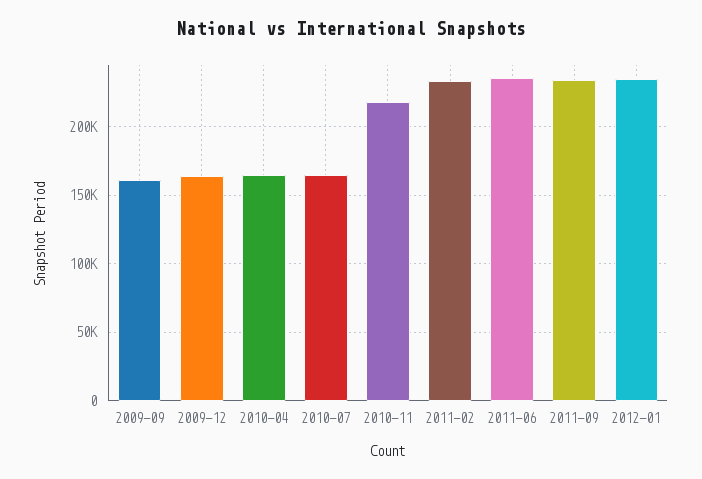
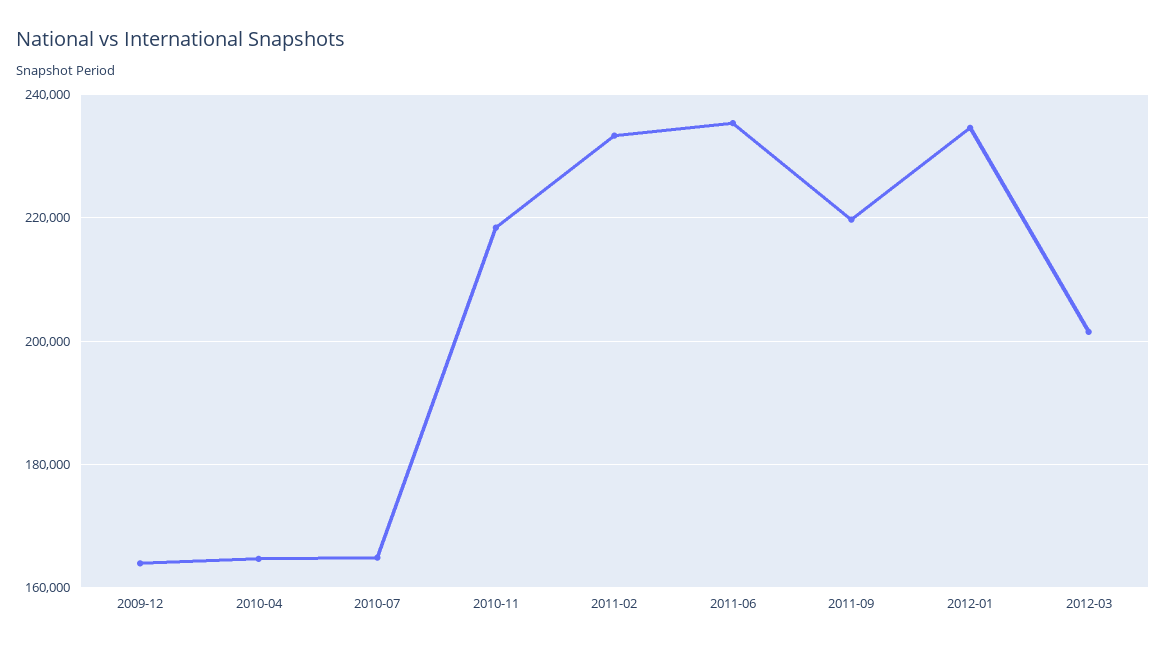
2009-09: 160000 -> none
2011-09: 235000 -> 220000
2012-03: none -> 202000

